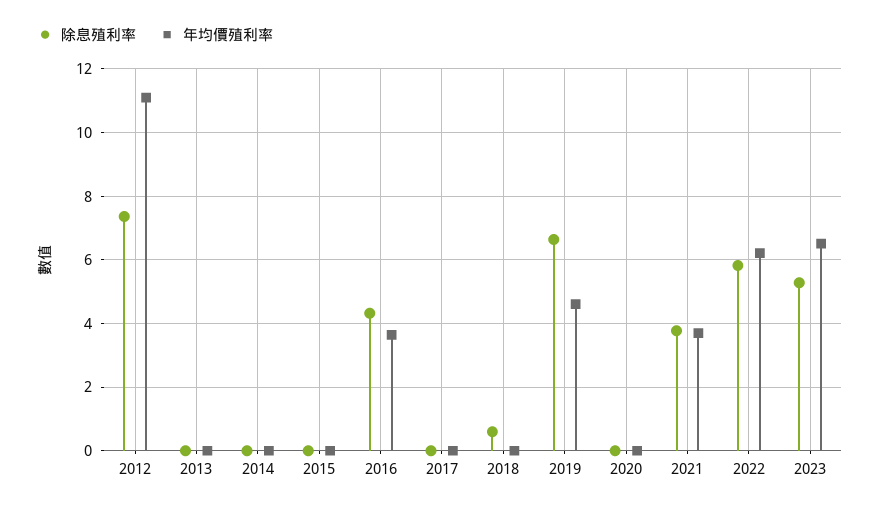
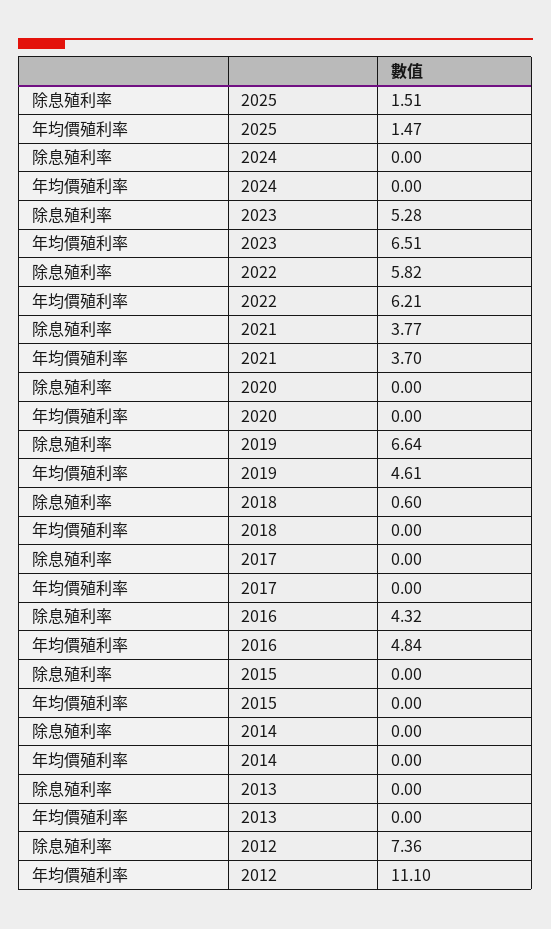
年均價殖利率, 2016: 3.6 -> 4.84
除息殖利率, 2025: none -> 1.51
年均價殖利率, 2025: none -> 1.47
除息殖利率, 2024: none -> 0
年均價殖利率, 2024: none -> 0

